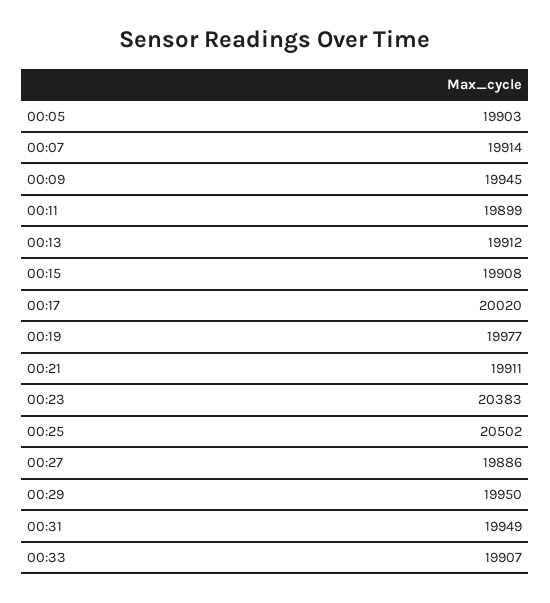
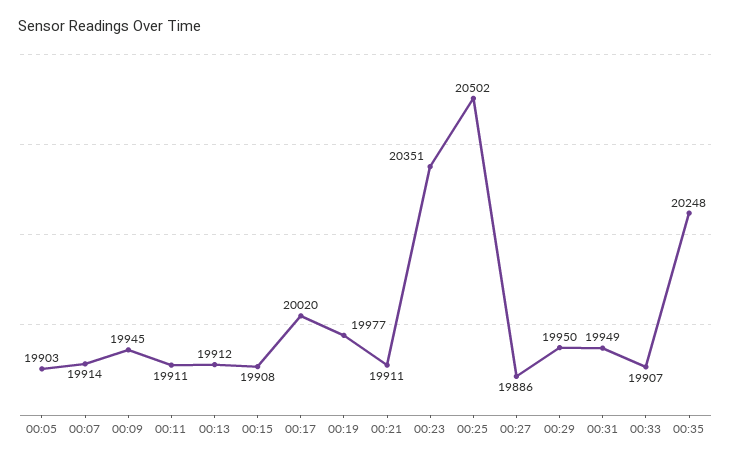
00:11: 19899 -> 19911
00:23: 20383 -> 20351
00:35: none -> 20248

